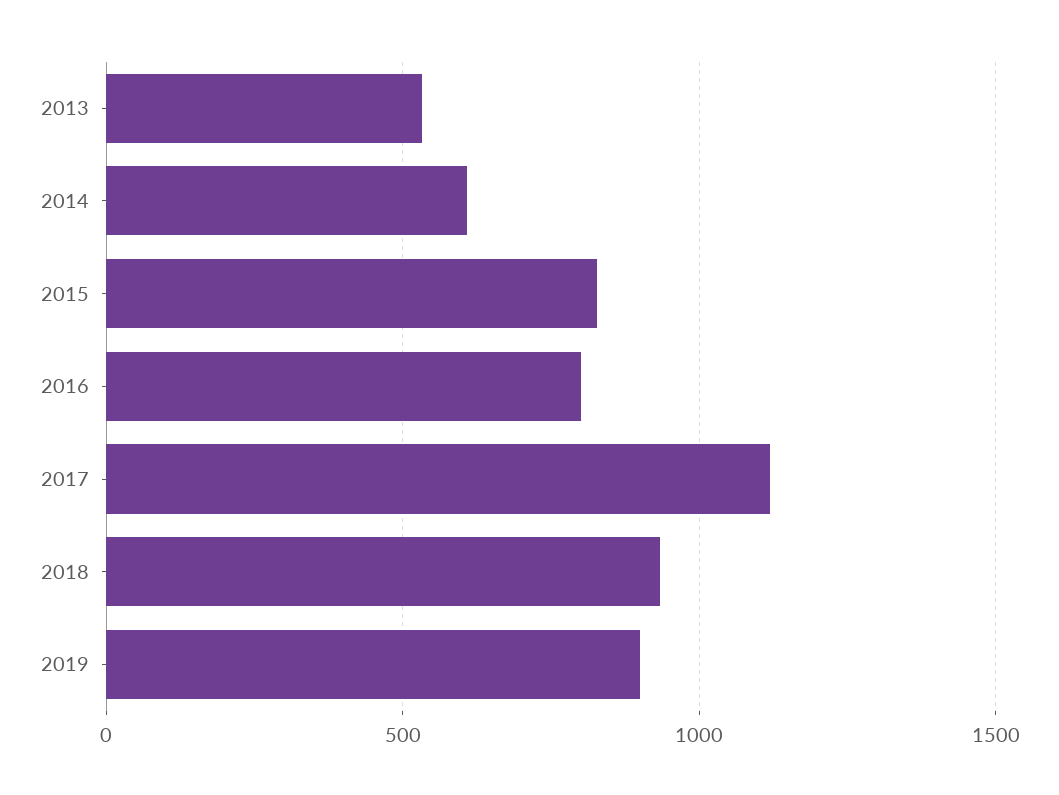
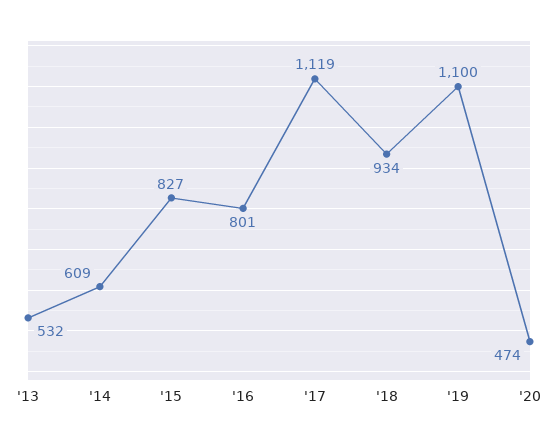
2019: 900 -> 1100
'20: none -> 474

